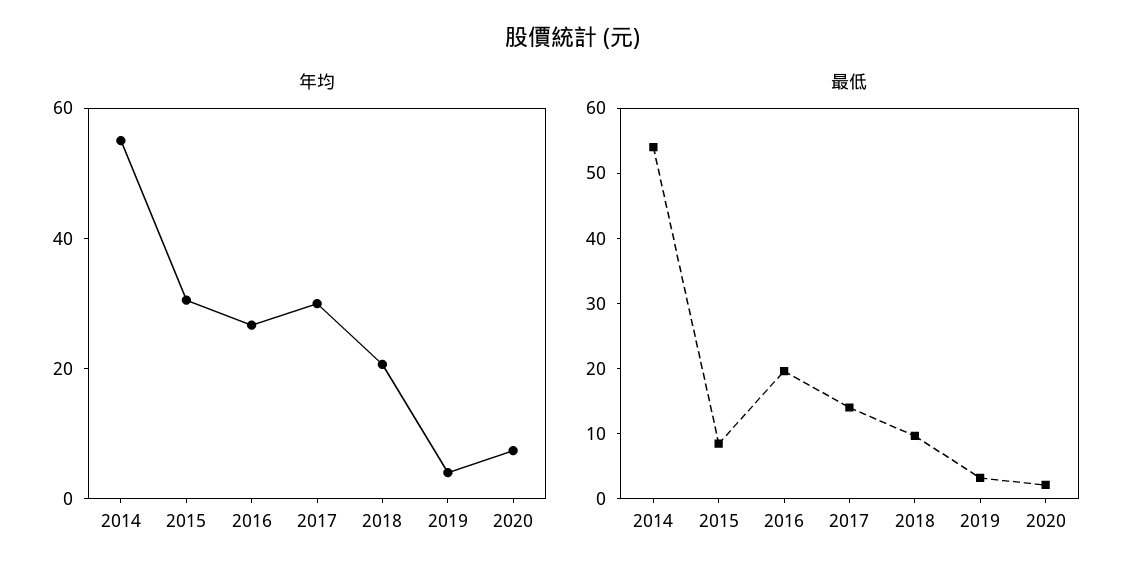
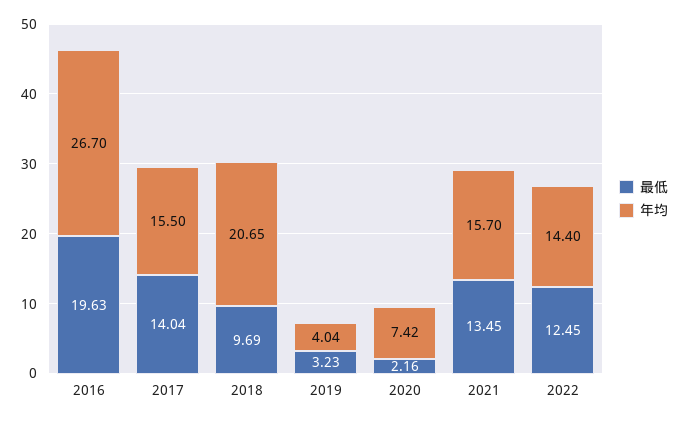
年均, 2014: 55 -> none
年均, 2015: 30 -> none
年均, 2017: 30 -> 15.5
最低, 2014: 54 -> none
最低, 2015: 8 -> none
最低, 2021: none -> 13.45
年均, 2021: none -> 15.7
最低, 2022: none -> 12.45
年均, 2022: none -> 14.4

